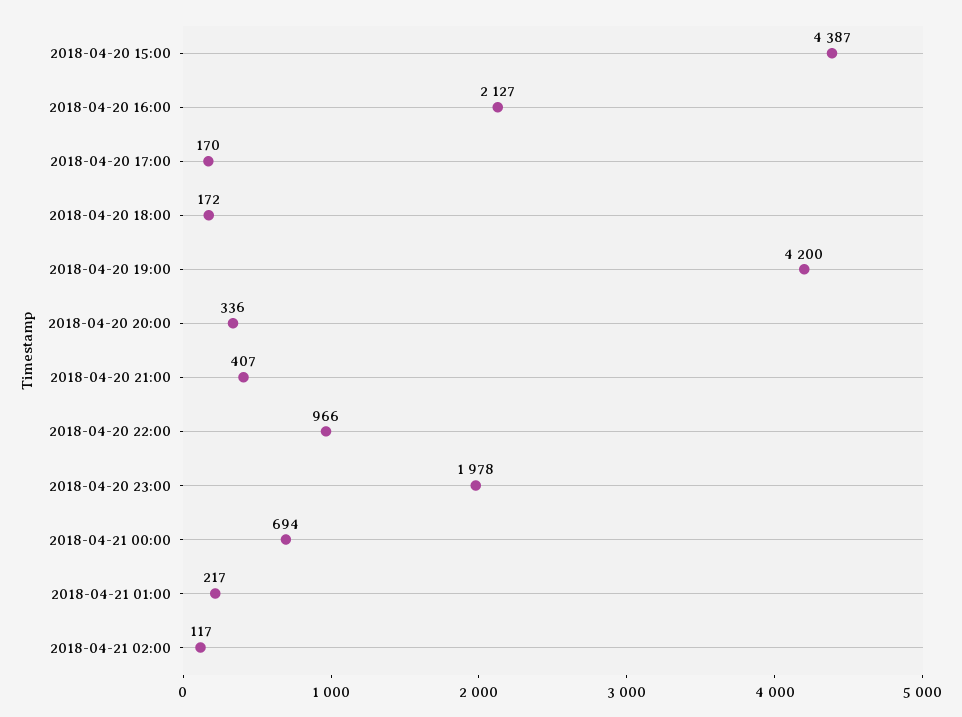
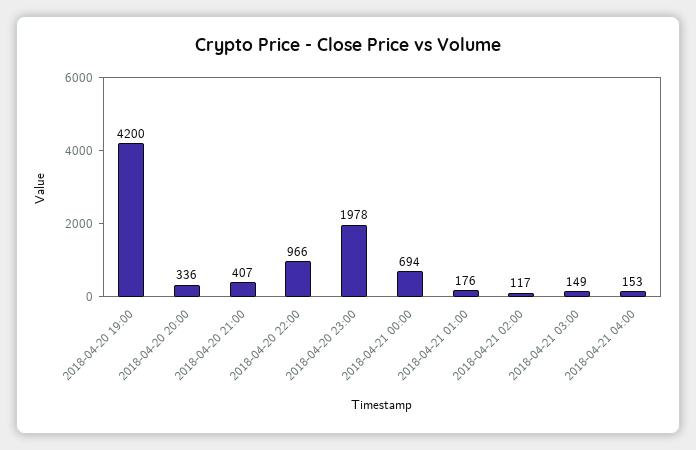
2018-04-20 15:00: 4387 -> none
2018-04-20 16:00: 2127 -> none
2018-04-20 17:00: 170 -> none
2018-04-20 18:00: 172 -> none
2018-04-21 01:00: 217 -> 176
2018-04-21 03:00: none -> 149
2018-04-21 04:00: none -> 153

